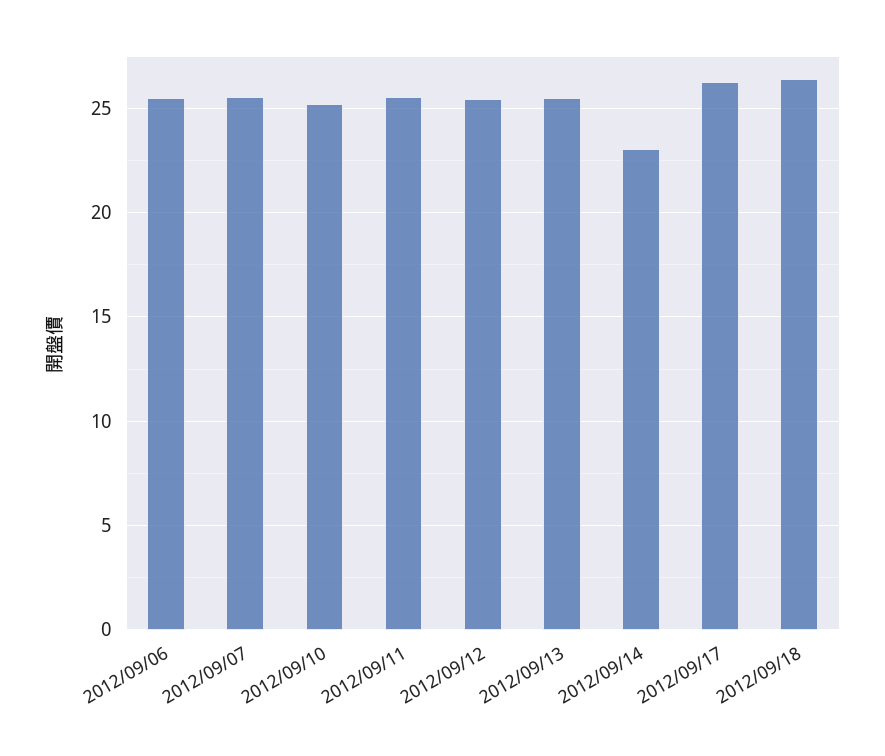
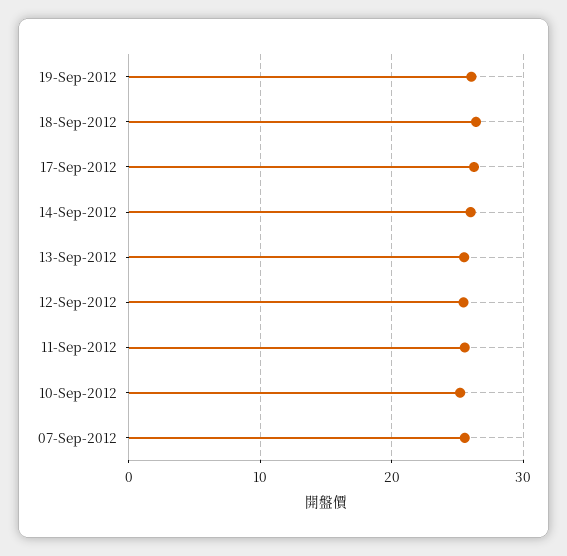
2012/09/06: 25.5 -> none
2012/09/14: 23 -> 26
19-Sep-2012: none -> 26

